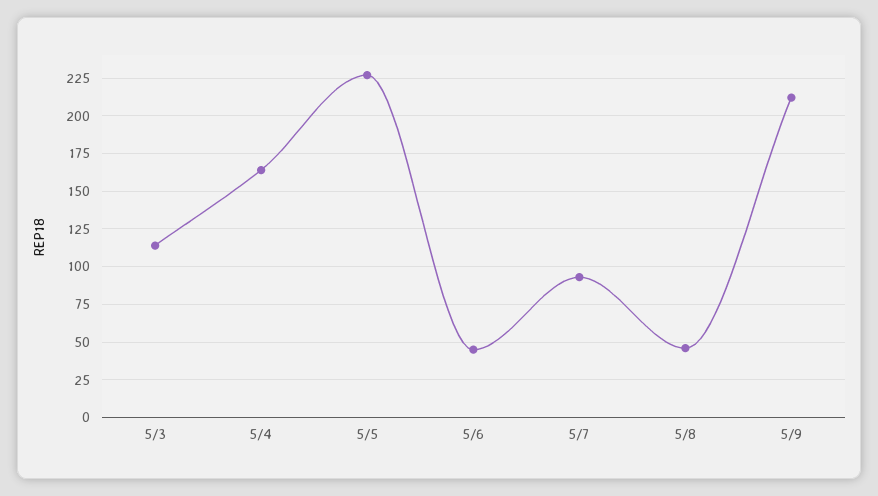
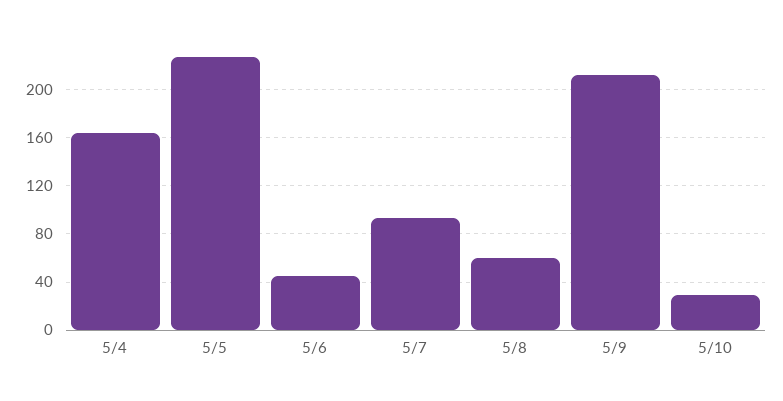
5/3: 115 -> none
5/8: 45 -> 60
5/10: none -> 30

